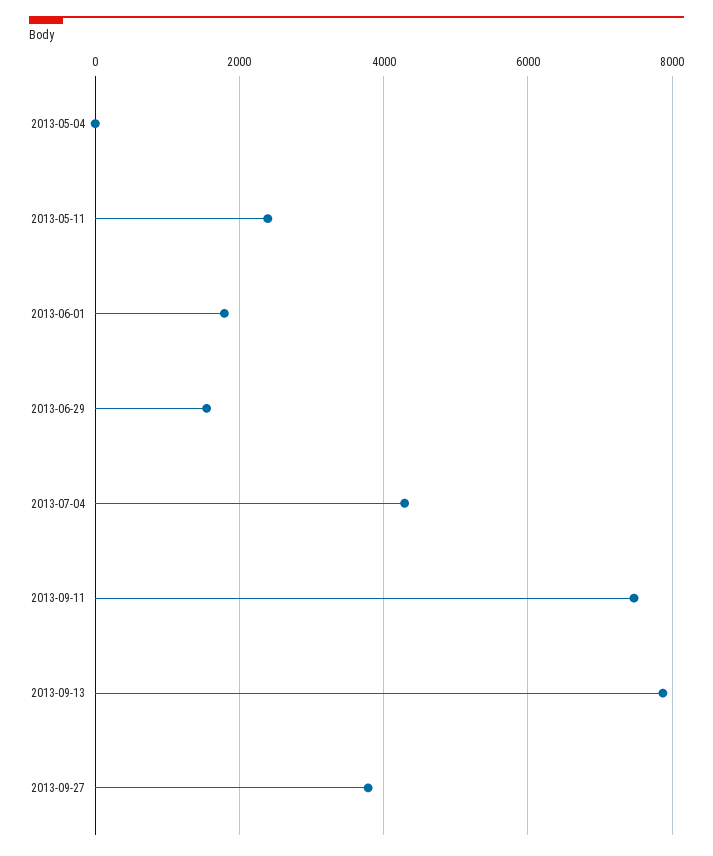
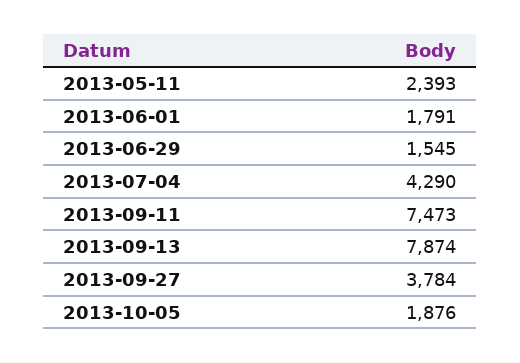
2013-05-04: 0 -> none
2013-10-05: none -> 1876

